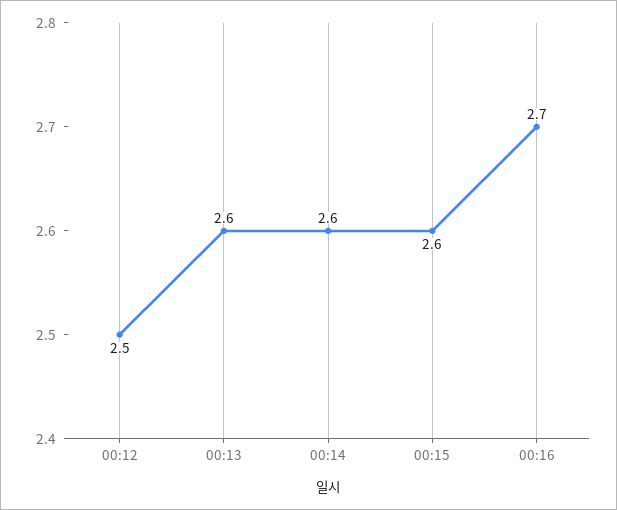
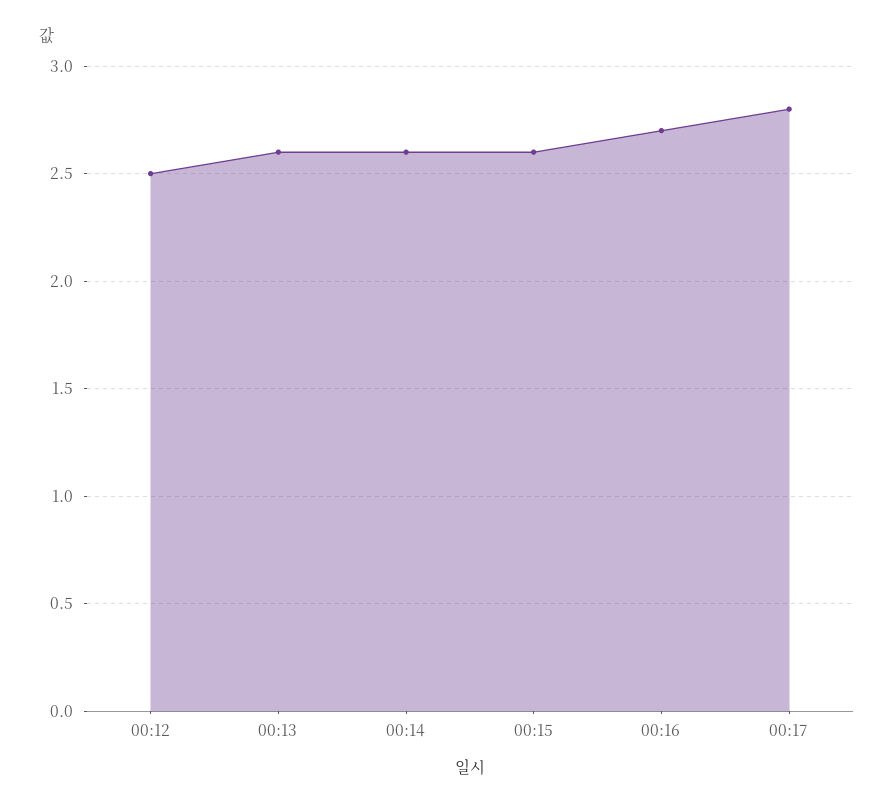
00:17: none -> 2.8

